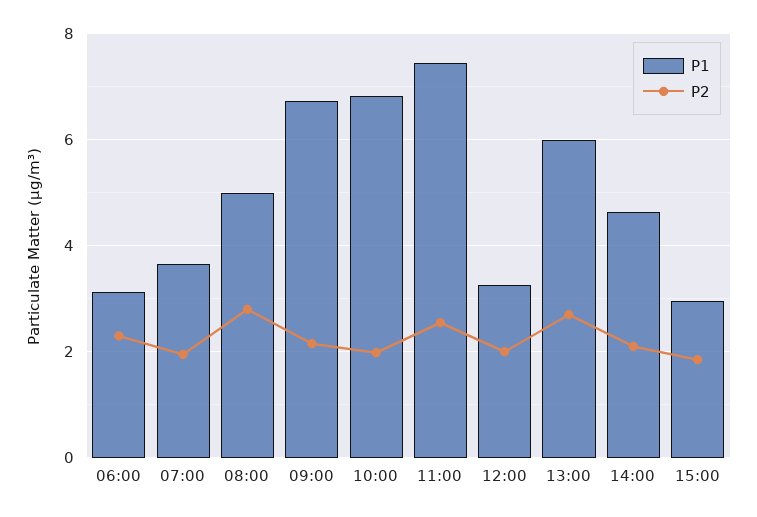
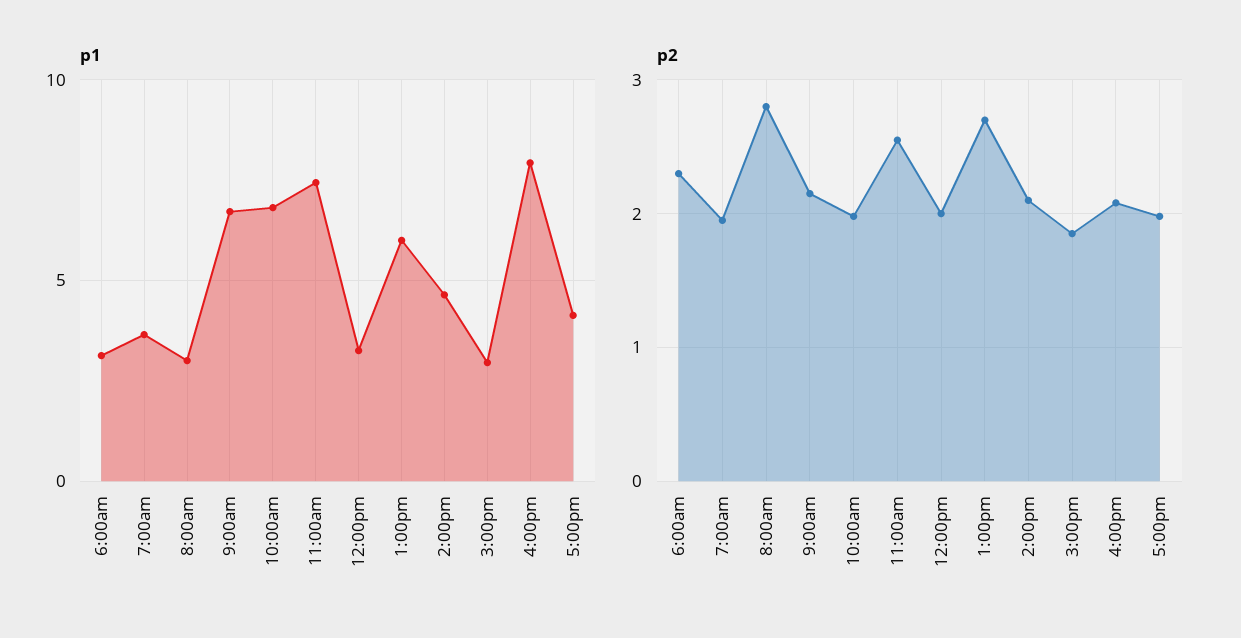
P1, 08:00: 5 -> 3
P1, 4:00pm: none -> 8
P1, 5:00pm: none -> 4
P2, 4:00pm: none -> 2.1
P2, 5:00pm: none -> 2

